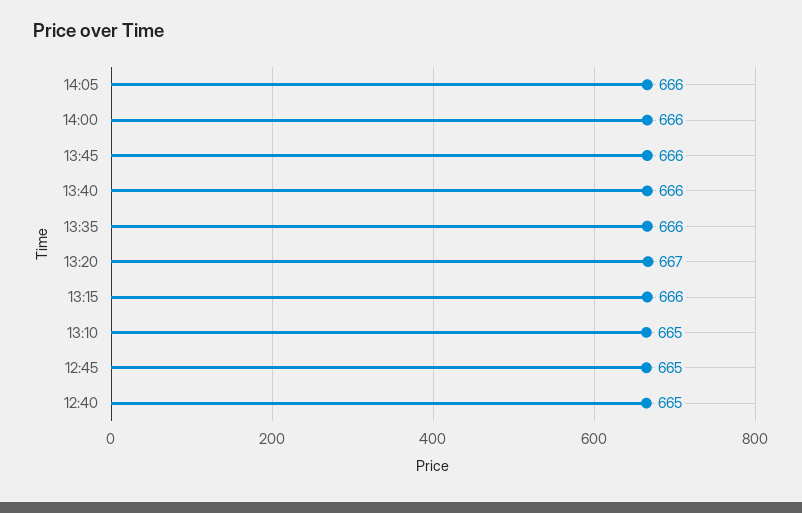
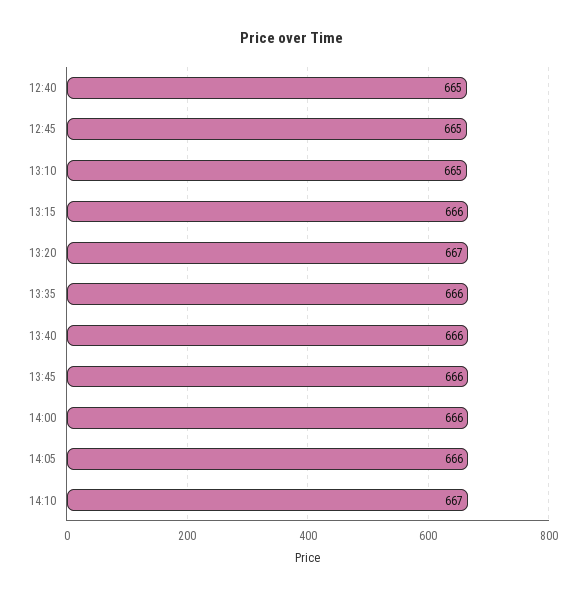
14:10: none -> 667

